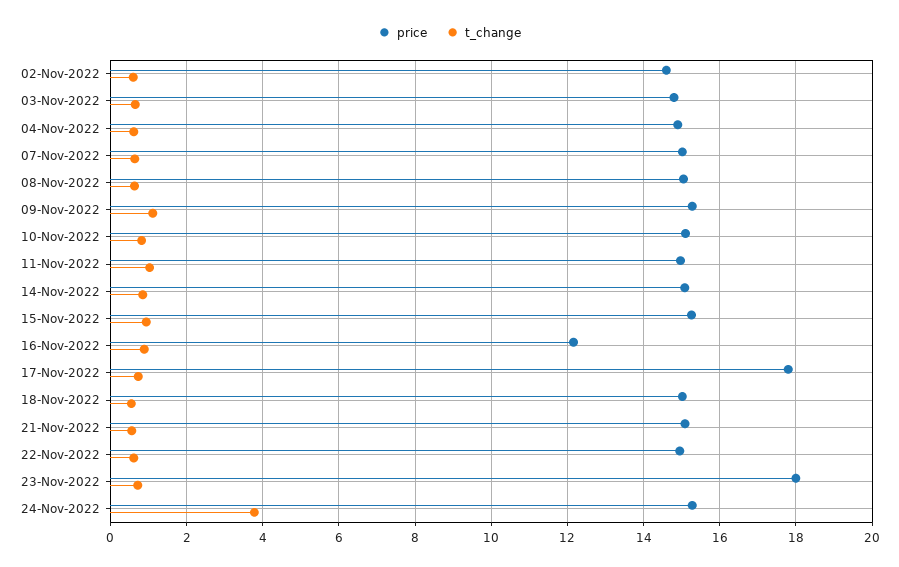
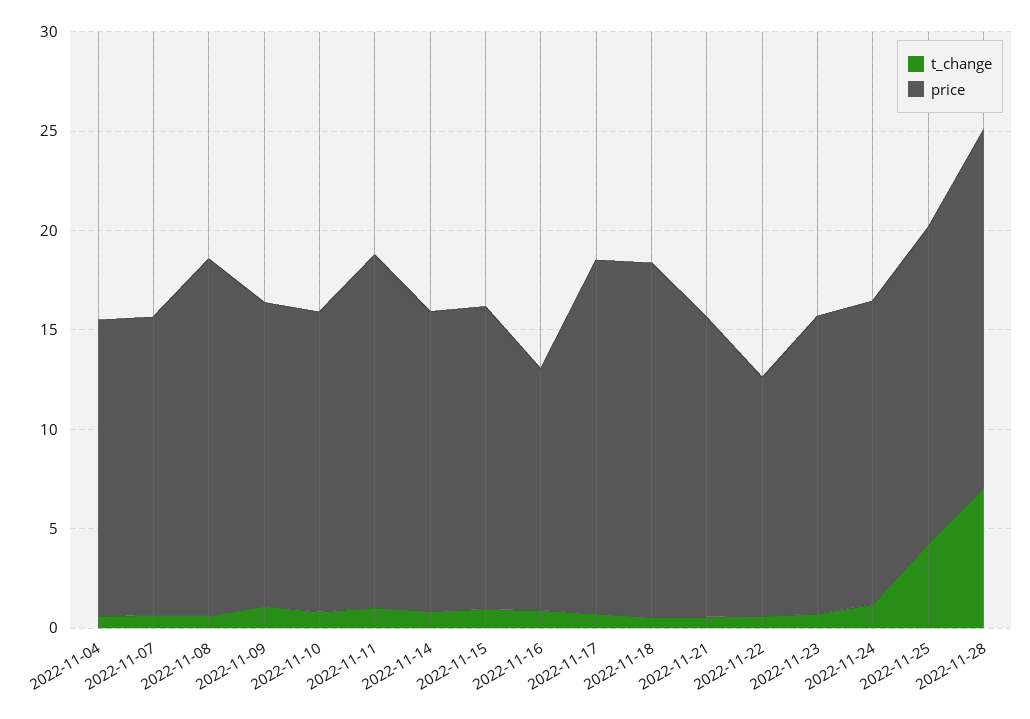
price, 02-Nov-2022: 14.6 -> none
t_change, 02-Nov-2022: 0.6 -> none
price, 03-Nov-2022: 14.8 -> none
t_change, 03-Nov-2022: 0.6 -> none
price, 08-Nov-2022: 15 -> 18
price, 11-Nov-2022: 15 -> 18
price, 18-Nov-2022: 15 -> 18
price, 22-Nov-2022: 15 -> 12
price, 23-Nov-2022: 18 -> 15
t_change, 24-Nov-2022: 3.8 -> 1
t_change, 2022-11-25: none -> 4
price, 2022-11-25: none -> 16
t_change, 2022-11-28: none -> 7
price, 2022-11-28: none -> 18

